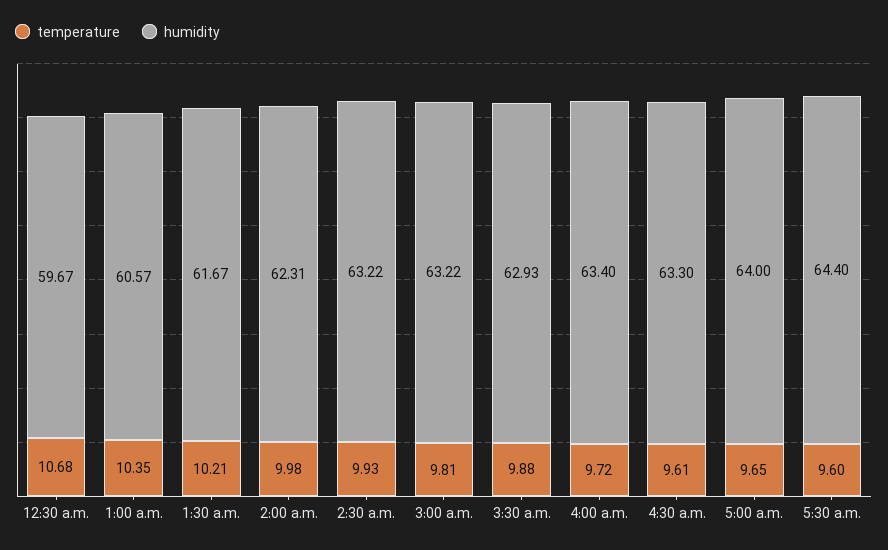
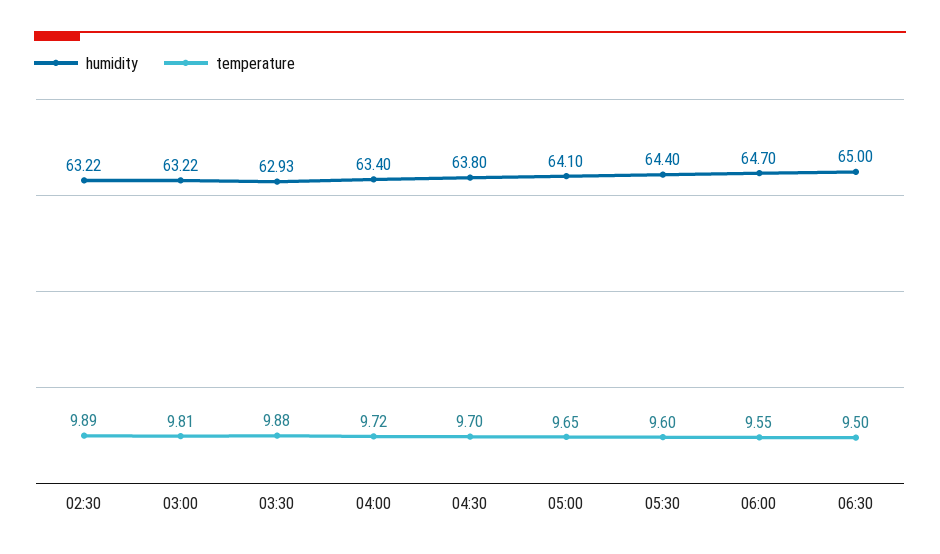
temperature, 12:30 a.m.: 10.68 -> none
humidity, 12:30 a.m.: 59.67 -> none
temperature, 1:00 a.m.: 10.35 -> none
humidity, 1:00 a.m.: 60.57 -> none
temperature, 1:30 a.m.: 10.21 -> none
humidity, 1:30 a.m.: 61.67 -> none
temperature, 2:00 a.m.: 9.98 -> none
humidity, 2:00 a.m.: 62.31 -> none
temperature, 2:30 a.m.: 9.93 -> 9.89
temperature, 4:30 a.m.: 9.61 -> 9.7
humidity, 4:30 a.m.: 63.3 -> 63.8
humidity, 5:00 a.m.: 64 -> 64.1
humidity, 06:00: none -> 64.7
temperature, 06:00: none -> 9.55
humidity, 06:30: none -> 65
temperature, 06:30: none -> 9.5

